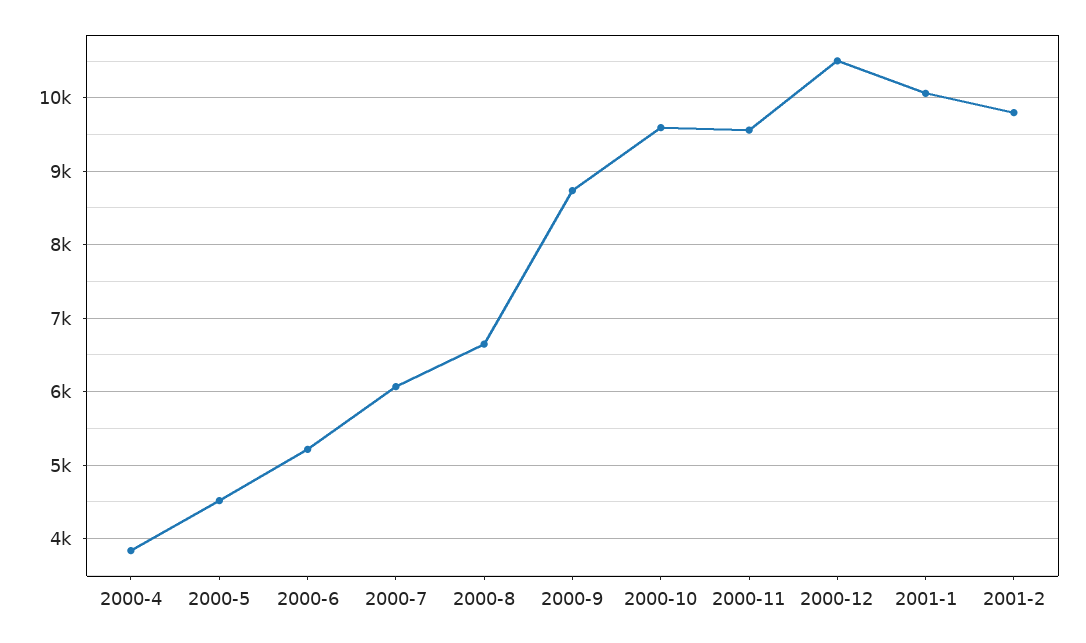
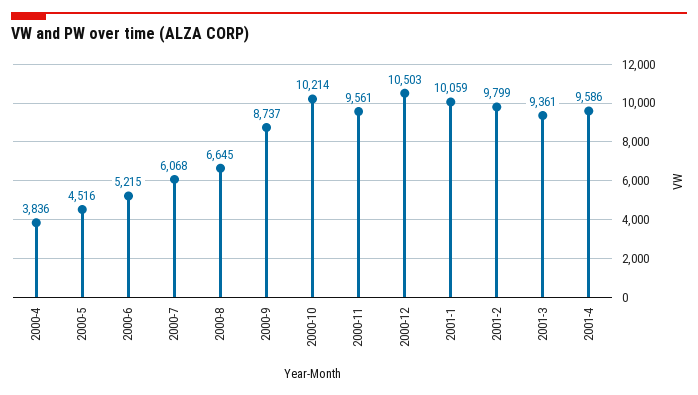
2000-10: 9600 -> 10214
2001-3: none -> 9361
2001-4: none -> 9586

